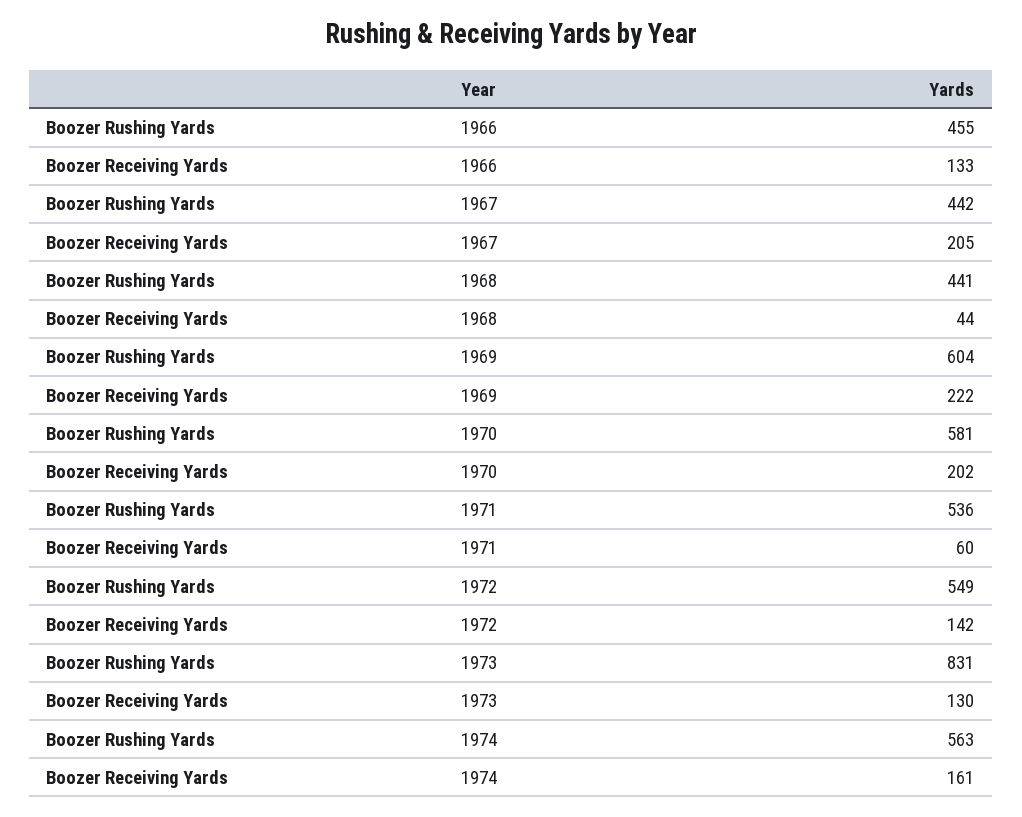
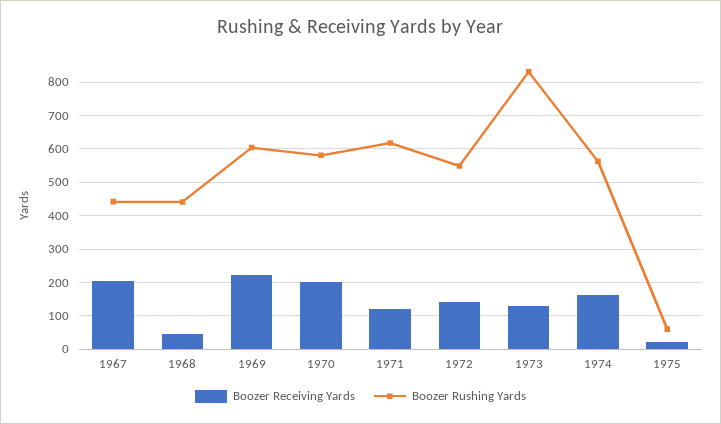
Boozer Rushing Yards, 1966: 455 -> none
Boozer Receiving Yards, 1966: 133 -> none
Boozer Rushing Yards, 1971: 536 -> 620
Boozer Receiving Yards, 1971: 60 -> 120
Boozer Receiving Yards, 1975: none -> 20
Boozer Rushing Yards, 1975: none -> 60

